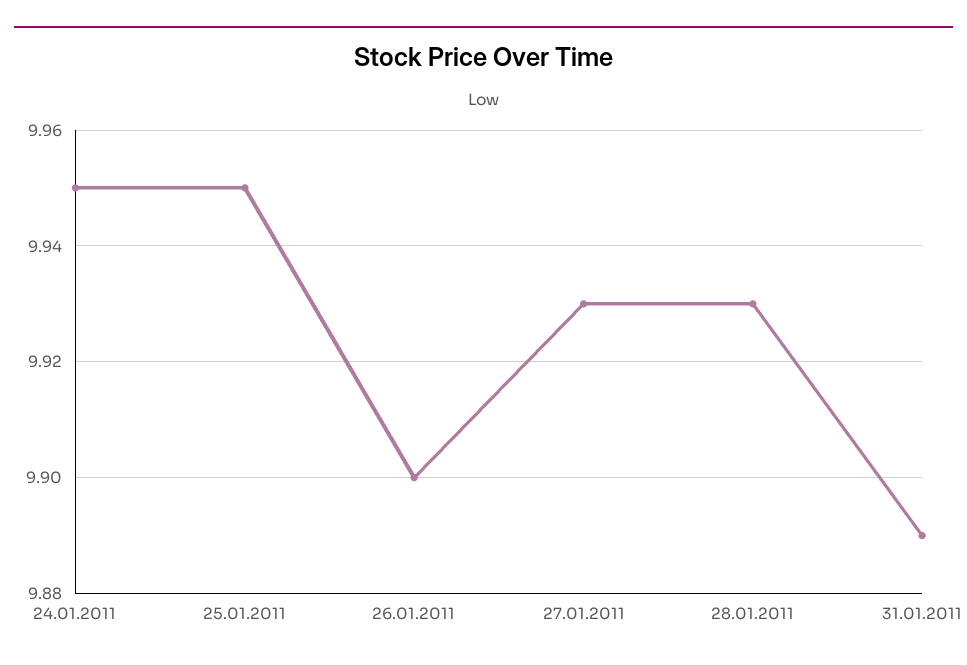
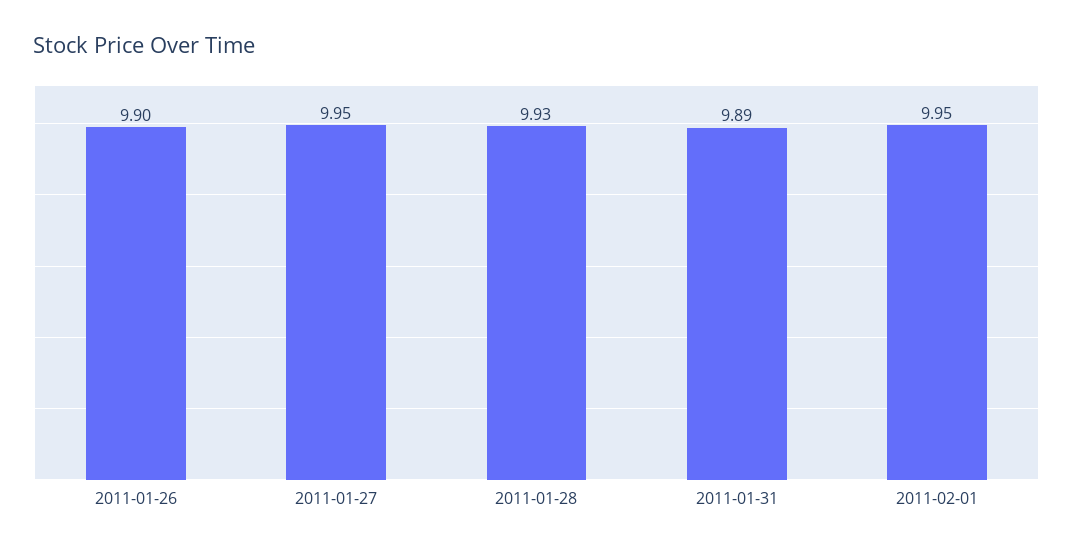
24.01.2011: 9.95 -> none
25.01.2011: 9.95 -> none
27.01.2011: 9.93 -> 9.95
2011-02-01: none -> 9.95

